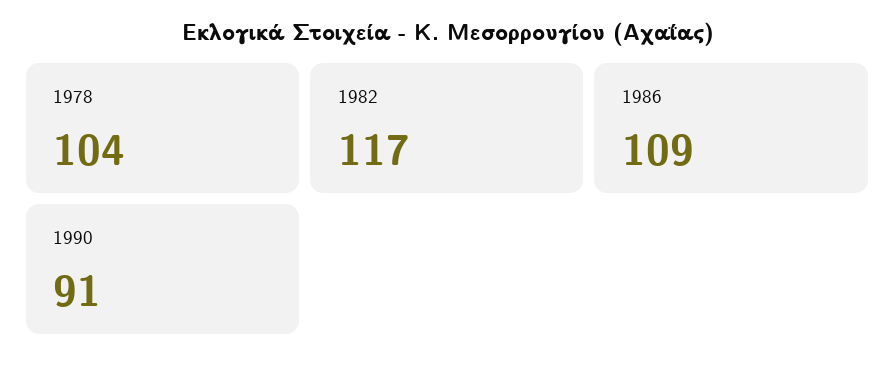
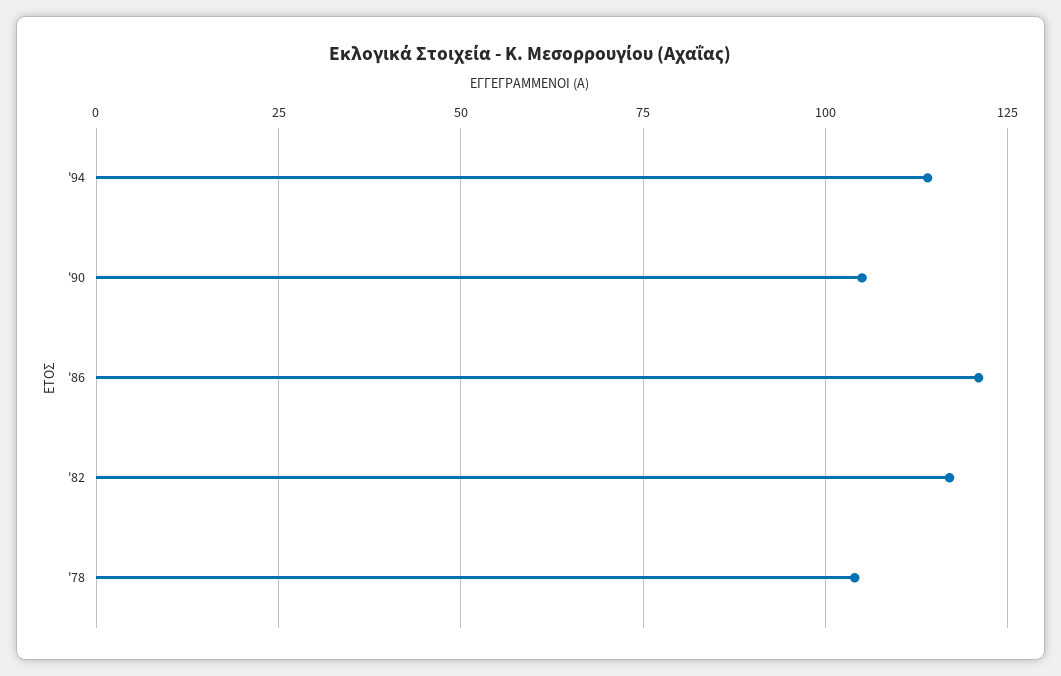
1986: 109 -> 120
1990: 91 -> 105
'94: none -> 115

